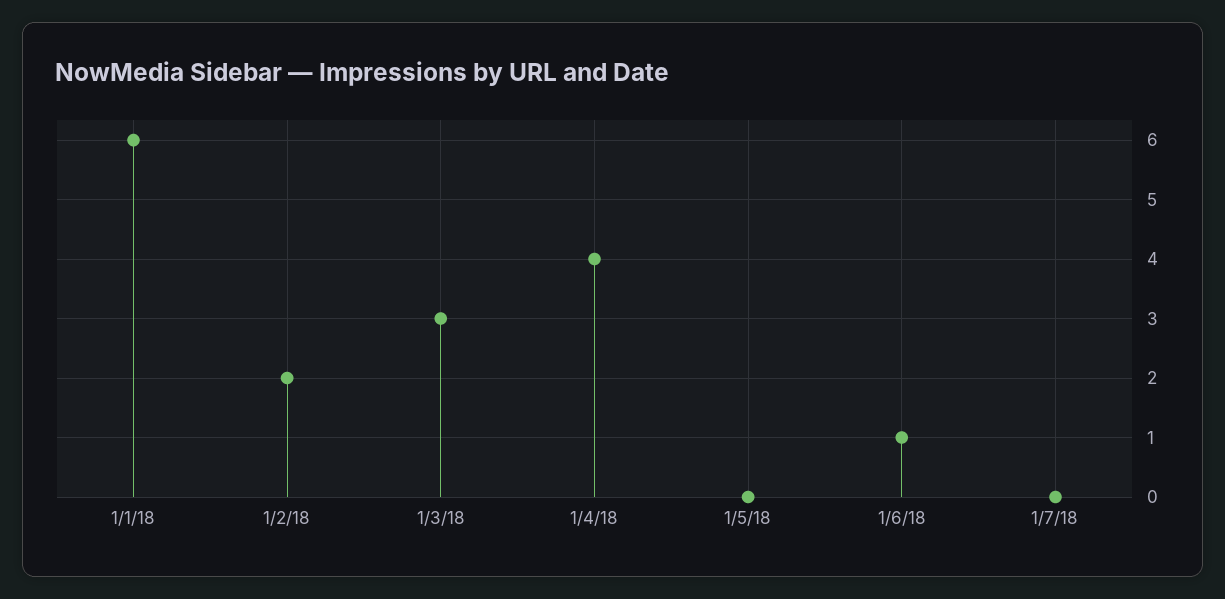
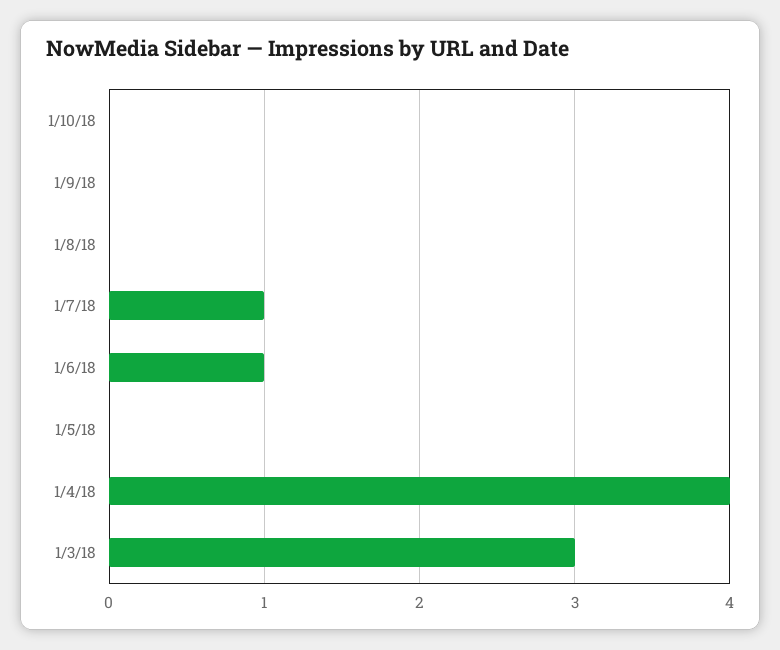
1/1/18: 6 -> none
1/2/18: 2 -> none
1/7/18: 0 -> 1
1/10/18: none -> 0
1/9/18: none -> 0
1/8/18: none -> 0

